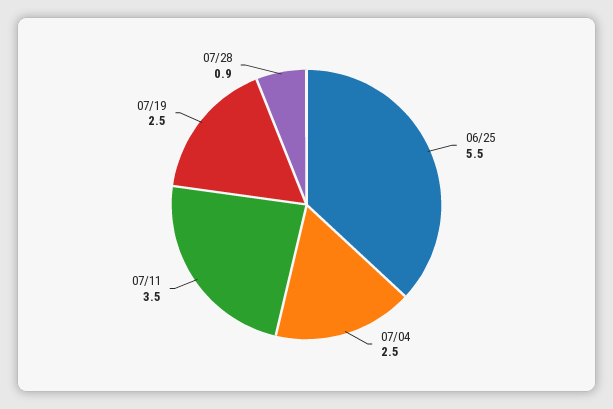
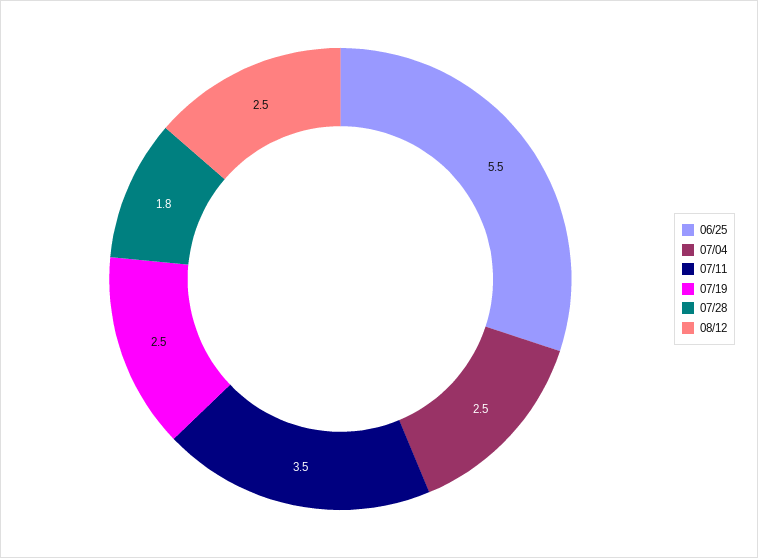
07/28: 0.9 -> 1.8
08/12: none -> 2.5

